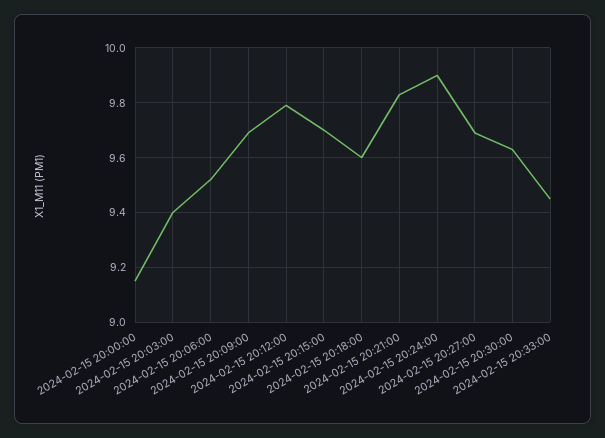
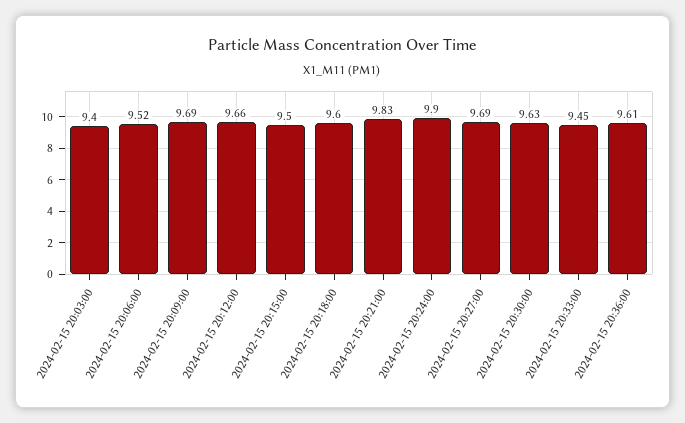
2024-02-15 20:00:00: 9.15 -> none
2024-02-15 20:12:00: 9.8 -> 9.66
2024-02-15 20:15:00: 9.7 -> 9.5
2024-02-15 20:36:00: none -> 9.61

